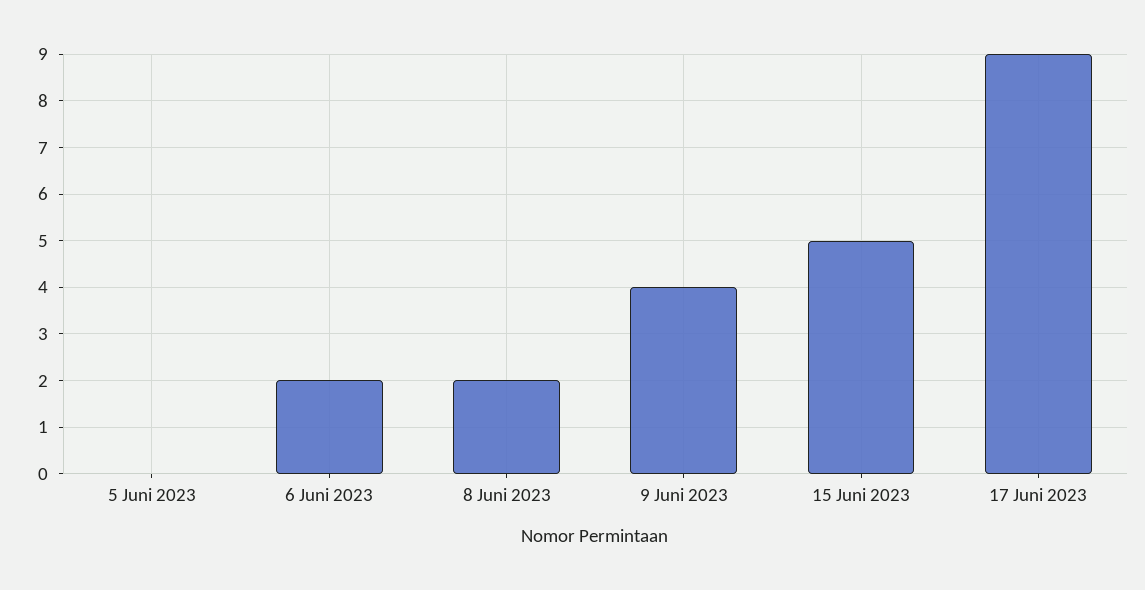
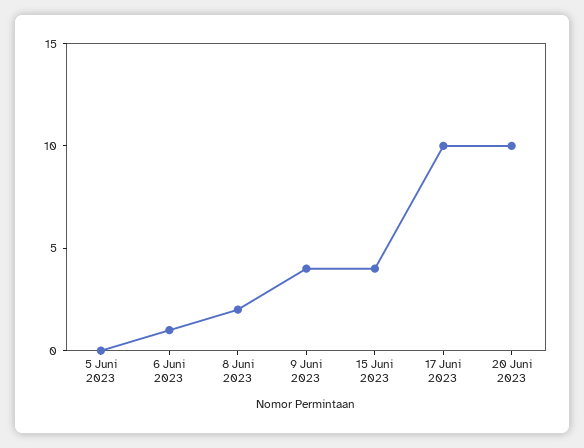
6 Juni 2023: 2 -> 1
15 Juni 2023: 5 -> 4
17 Juni 2023: 9 -> 10
20 Juni 2023: none -> 10

